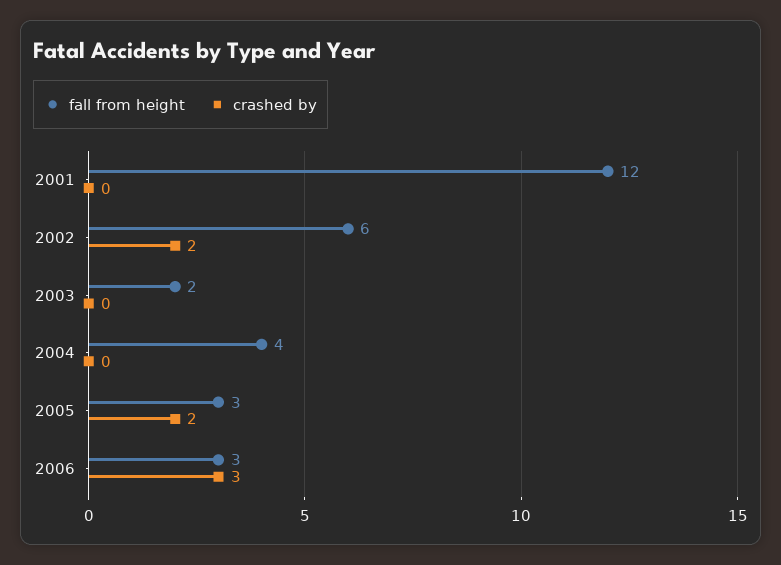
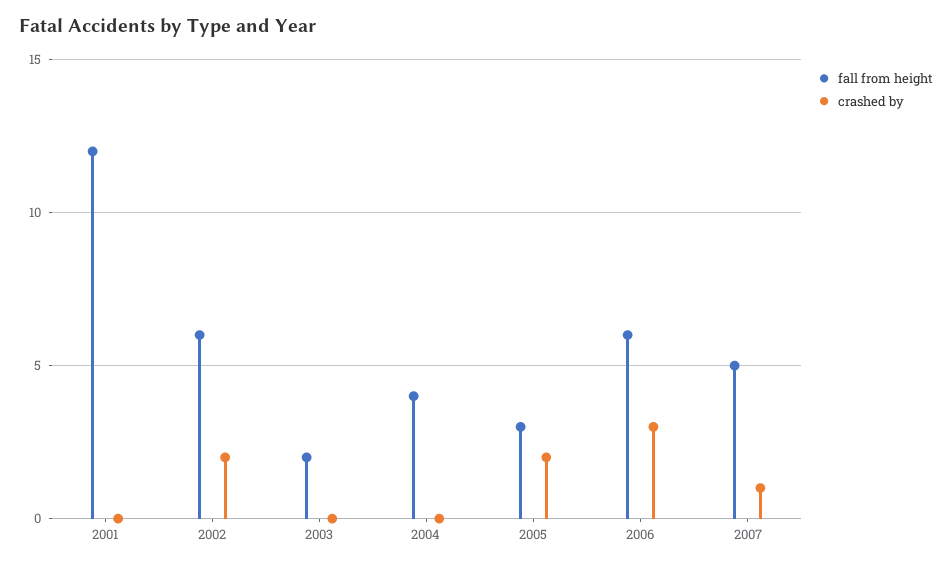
fall from height, 2006: 3 -> 6
fall from height, 2007: none -> 5
crashed by, 2007: none -> 1

